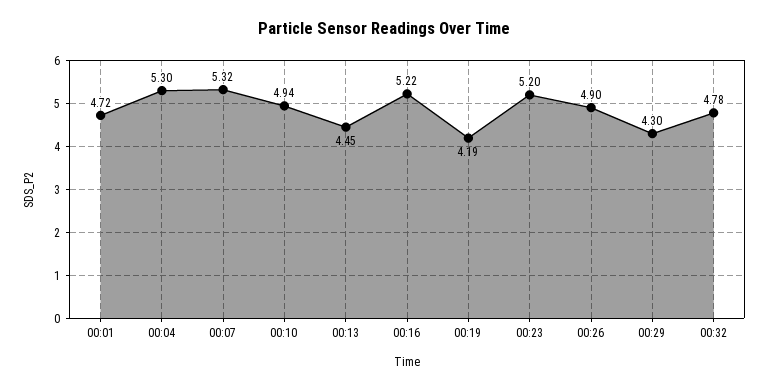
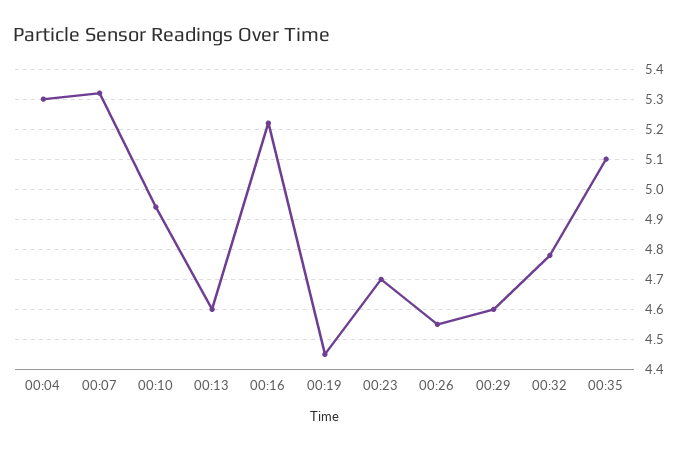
00:01: 4.72 -> none
00:13: 4.45 -> 4.6
00:19: 4.19 -> 4.45
00:23: 5.2 -> 4.7
00:26: 4.9 -> 4.55
00:29: 4.3 -> 4.6
00:35: none -> 5.1

